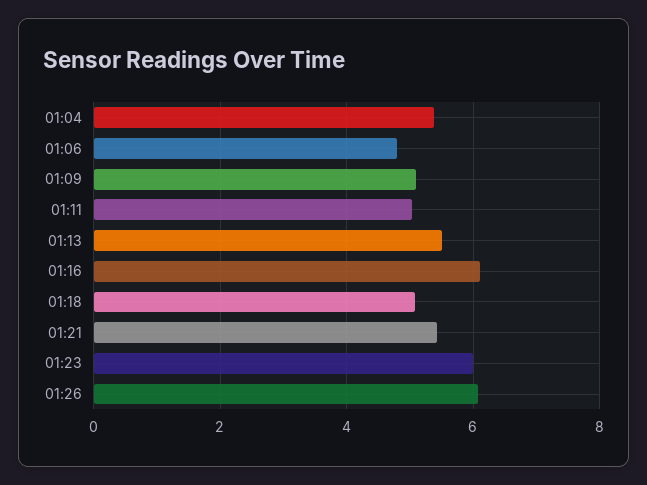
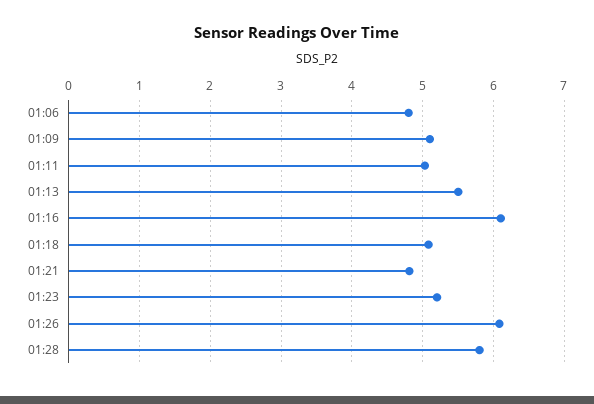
01:04: 5.4 -> none
01:21: 5.4 -> 4.8
01:23: 6 -> 5.2
01:28: none -> 5.8

